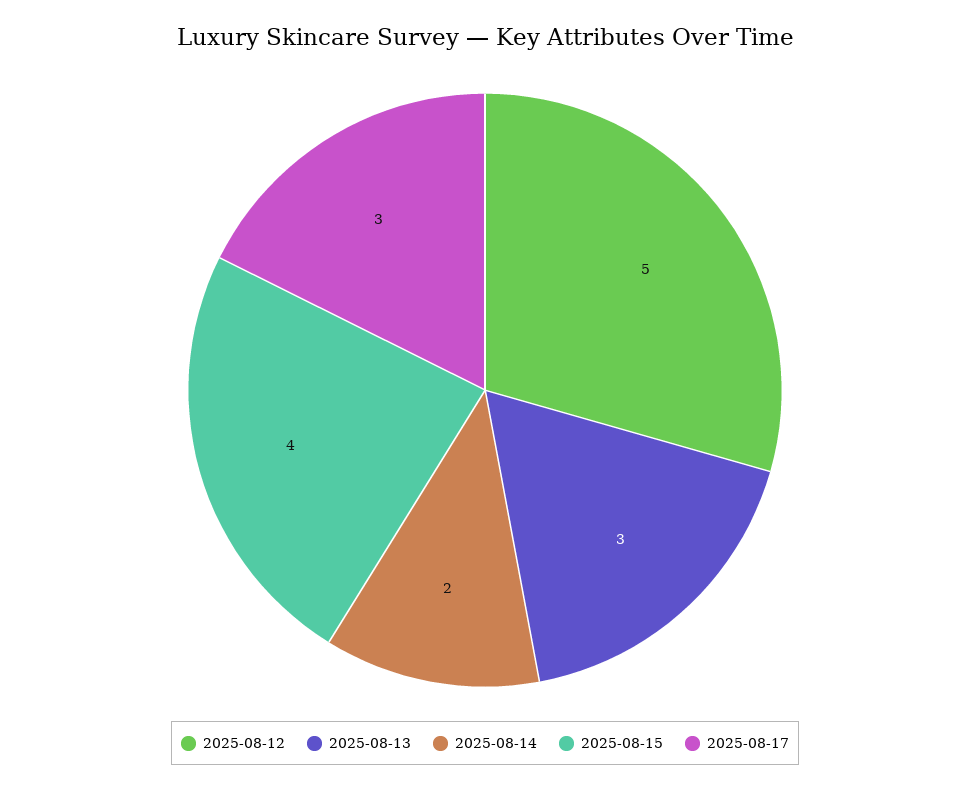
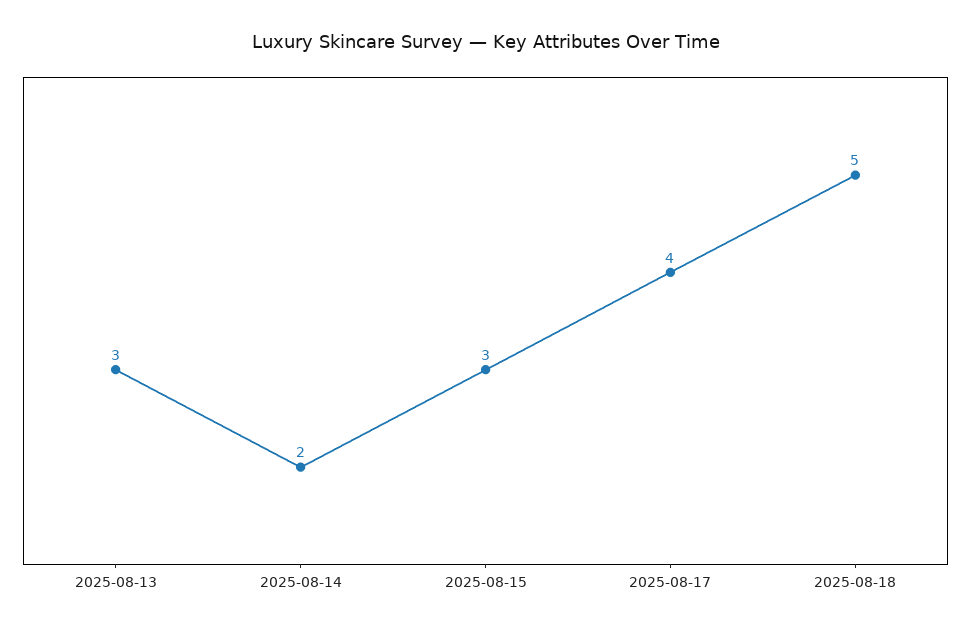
2025-08-12: 5 -> none
2025-08-15: 4 -> 3
2025-08-17: 3 -> 4
2025-08-18: none -> 5

